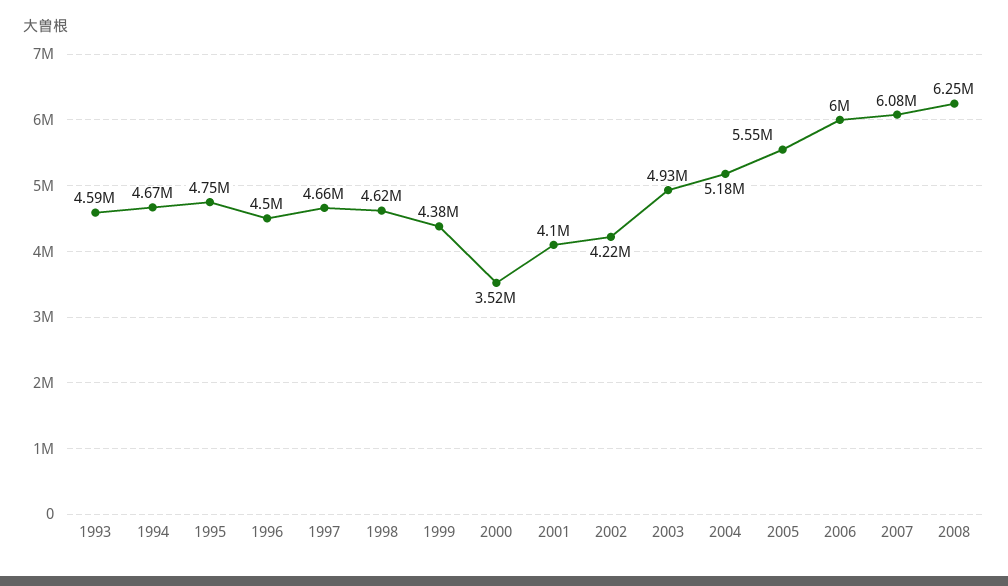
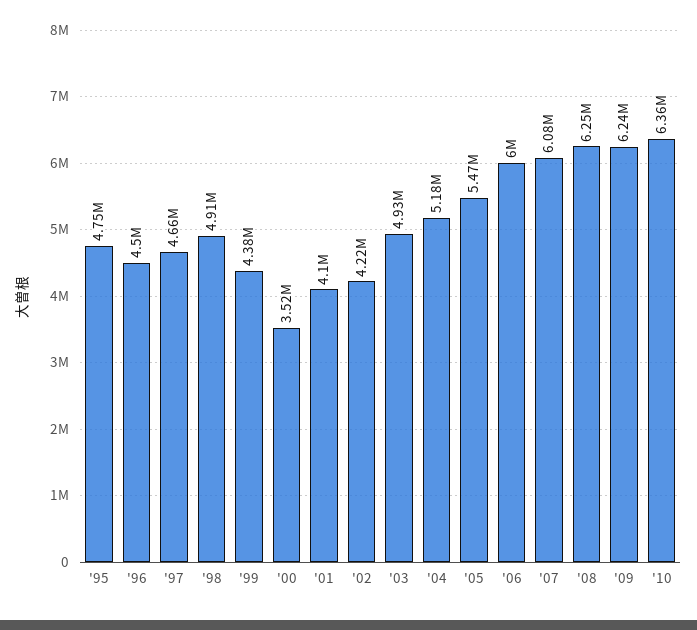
1993: 4590000 -> none
1994: 4670000 -> none
1998: 4620000 -> 4910000
2005: 5550000 -> 5470000
'09: none -> 6240000
'10: none -> 6360000

